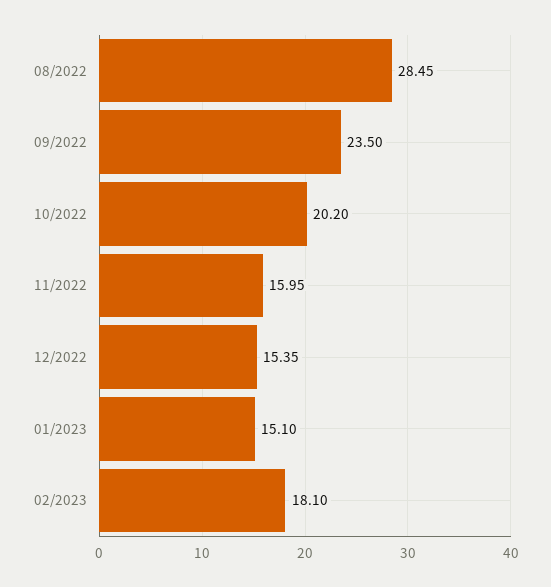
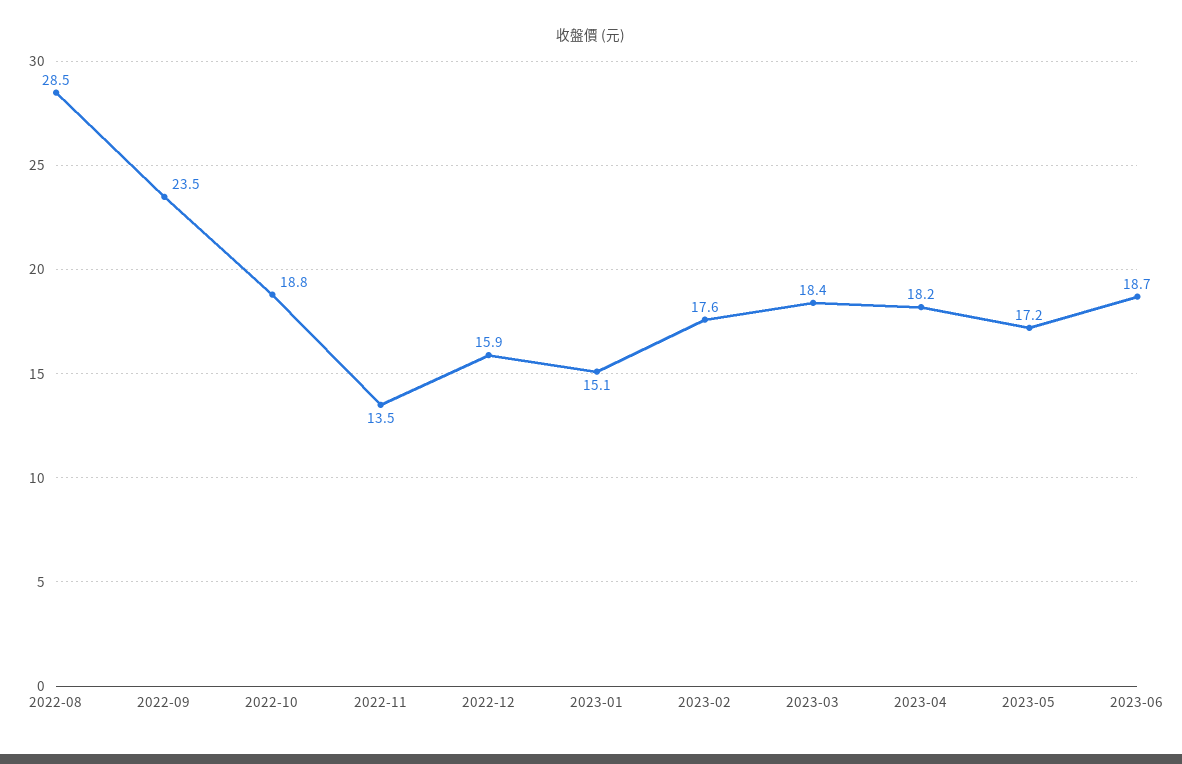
10/2022: 20.2 -> 18.8
11/2022: 15.95 -> 13.5
12/2022: 15.35 -> 15.9
02/2023: 18.1 -> 17.6
2023-03: none -> 18.4
2023-04: none -> 18.2
2023-05: none -> 17.2
2023-06: none -> 18.7

